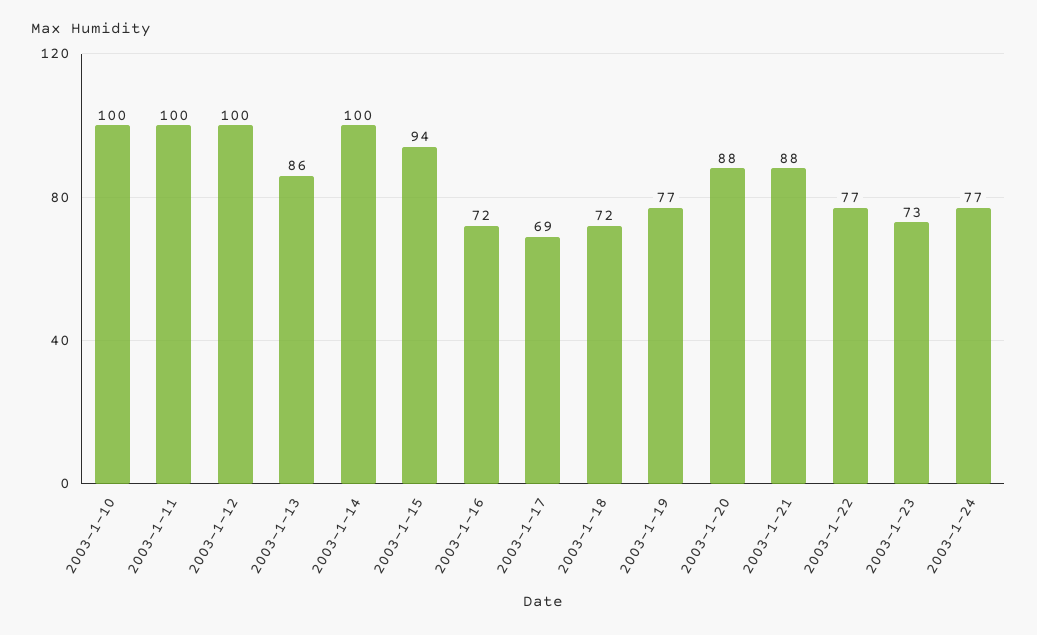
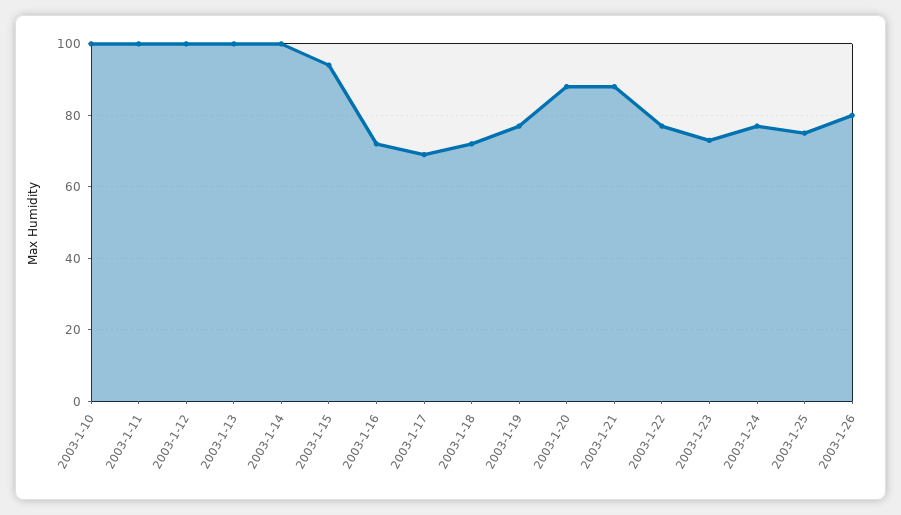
2003-1-13: 86 -> 100
2003-1-25: none -> 75
2003-1-26: none -> 80

